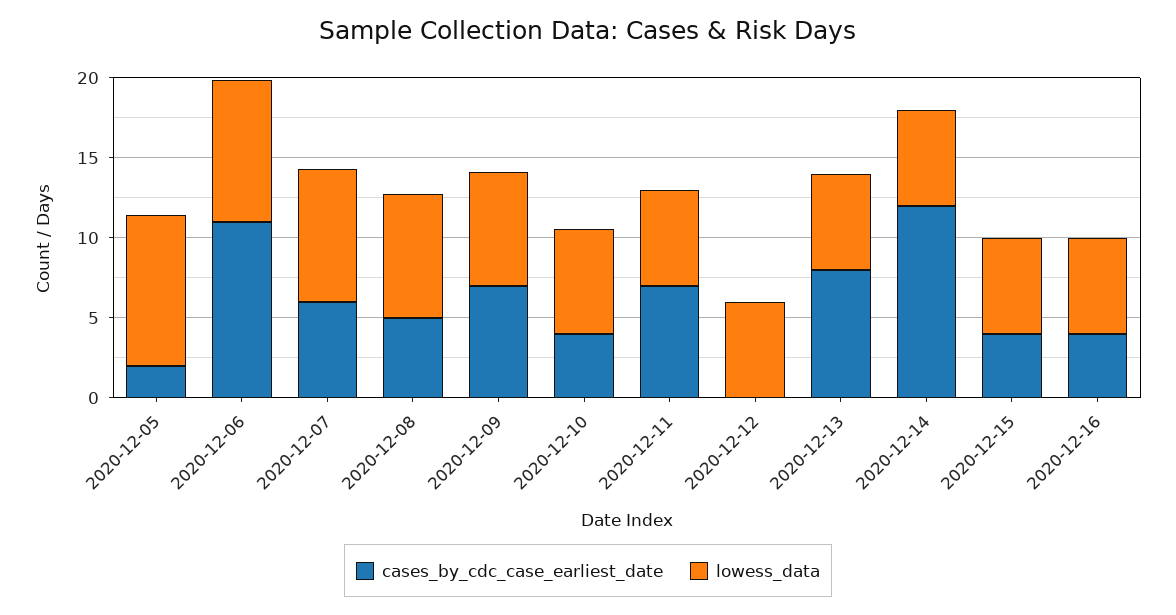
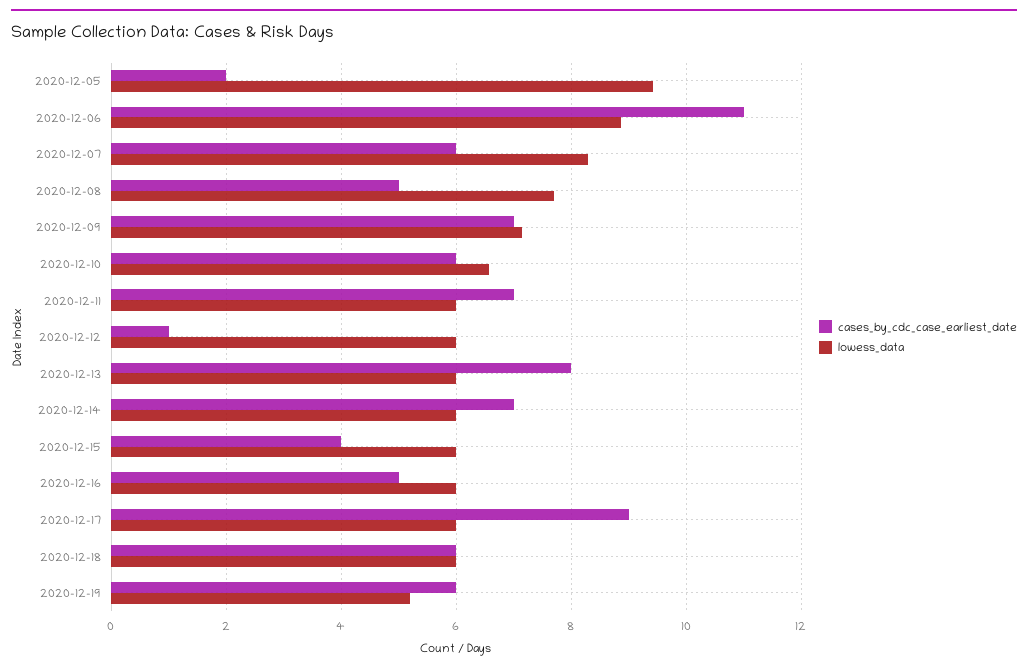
cases_by_cdc_case_earliest_date, 2020-12-10: 4 -> 6
cases_by_cdc_case_earliest_date, 2020-12-12: 0 -> 1
cases_by_cdc_case_earliest_date, 2020-12-14: 12 -> 7
cases_by_cdc_case_earliest_date, 2020-12-16: 4 -> 5
cases_by_cdc_case_earliest_date, 2020-12-17: none -> 9
lowess_data, 2020-12-17: none -> 6
cases_by_cdc_case_earliest_date, 2020-12-18: none -> 6
lowess_data, 2020-12-18: none -> 6
cases_by_cdc_case_earliest_date, 2020-12-19: none -> 6
lowess_data, 2020-12-19: none -> 5.2

